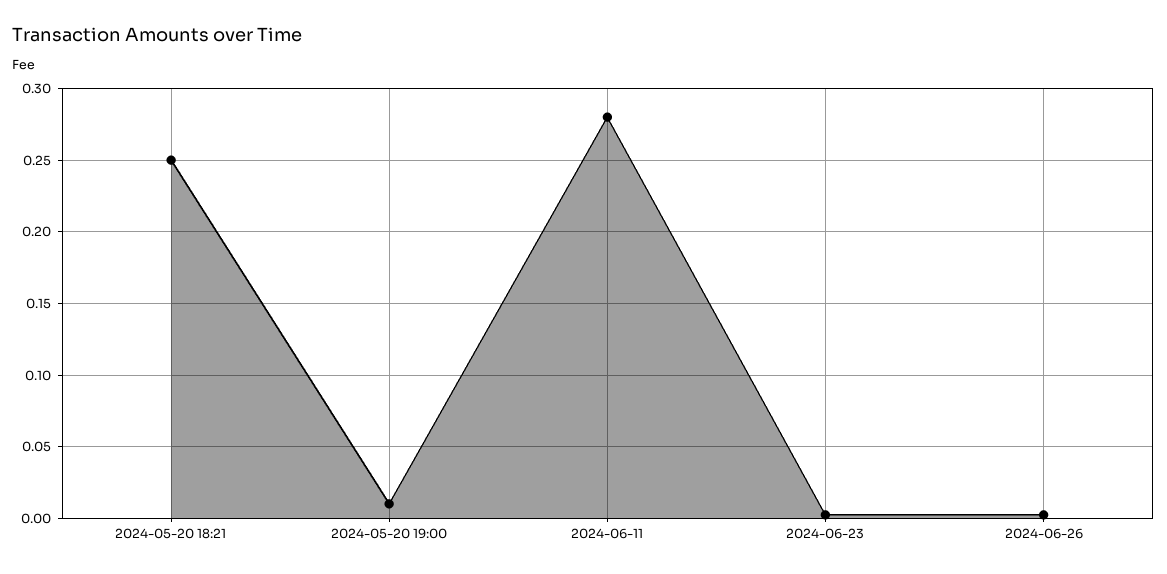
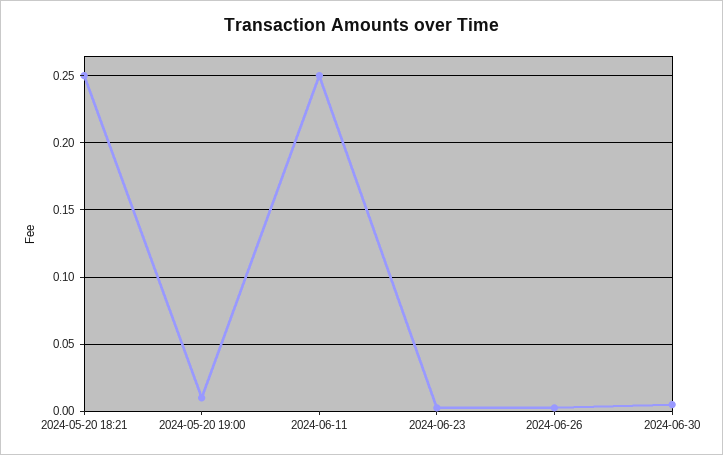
2024-06-11: 0.28 -> 0.25
2024-06-30: none -> 0.005

